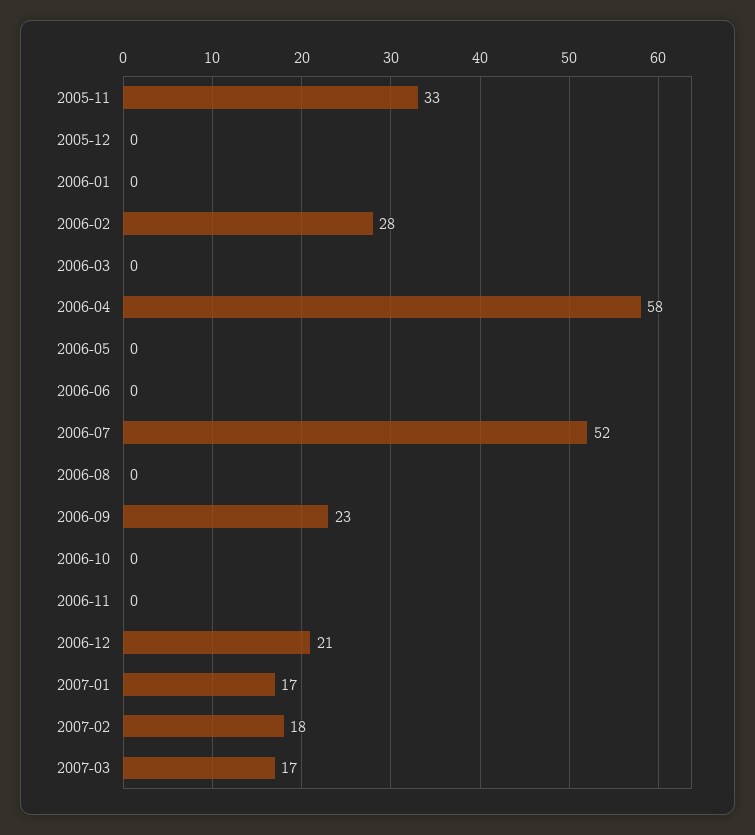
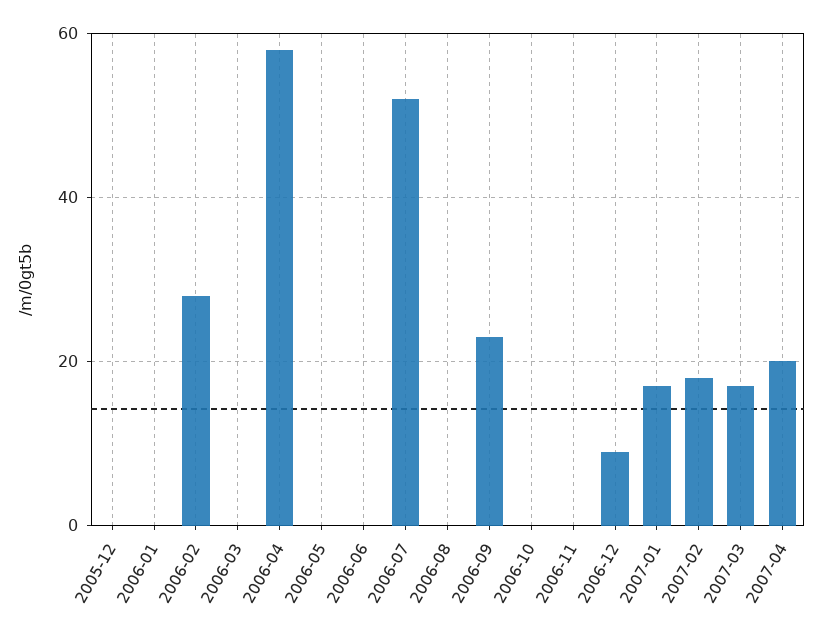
2005-11: 33 -> none
2006-12: 21 -> 10
2007-04: none -> 20

